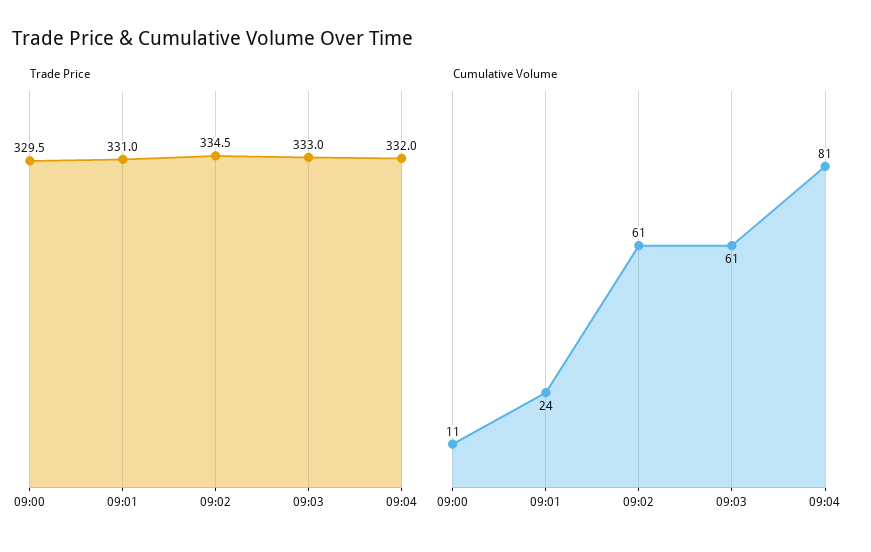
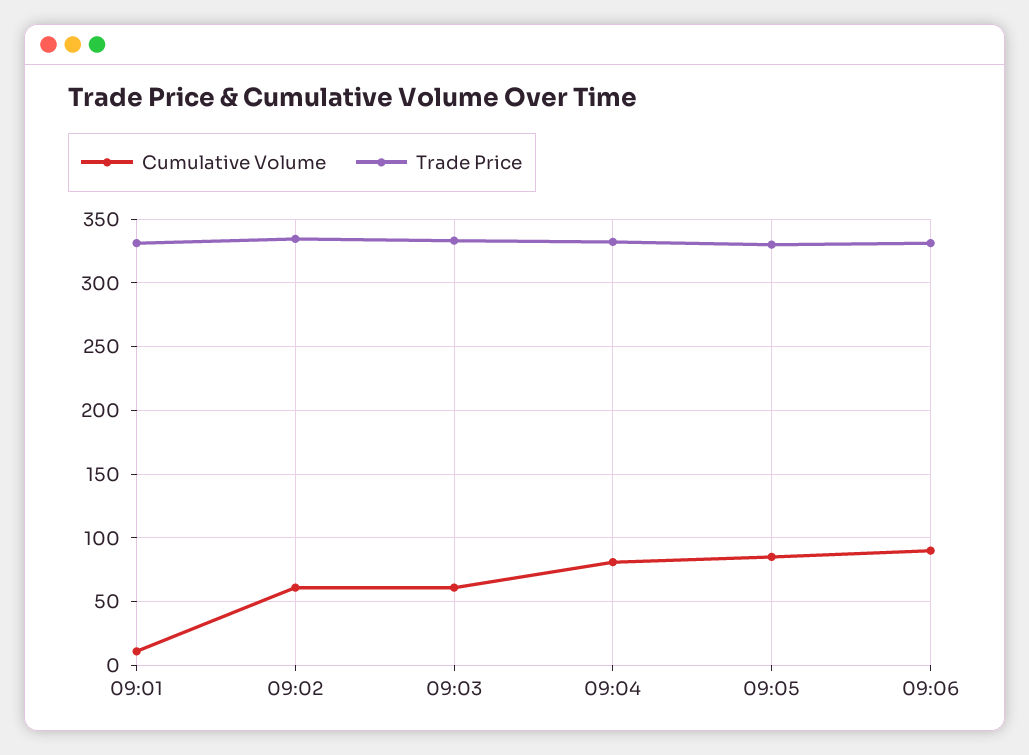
Trade Price, 09:00: 329.5 -> none
Cumulative Volume, 09:00: 11 -> none
Cumulative Volume, 09:01: 24 -> 10
Cumulative Volume, 09:05: none -> 85
Trade Price, 09:05: none -> 330
Cumulative Volume, 09:06: none -> 90
Trade Price, 09:06: none -> 330

